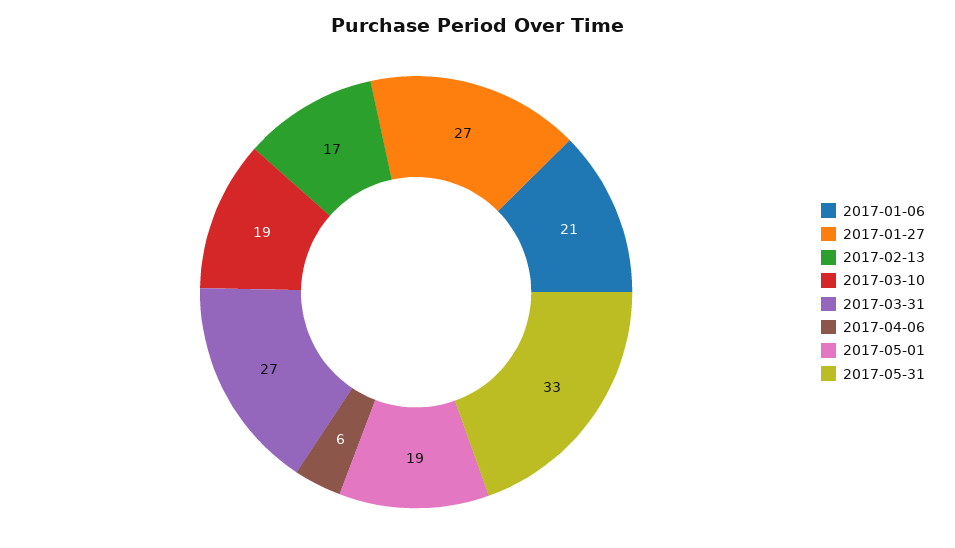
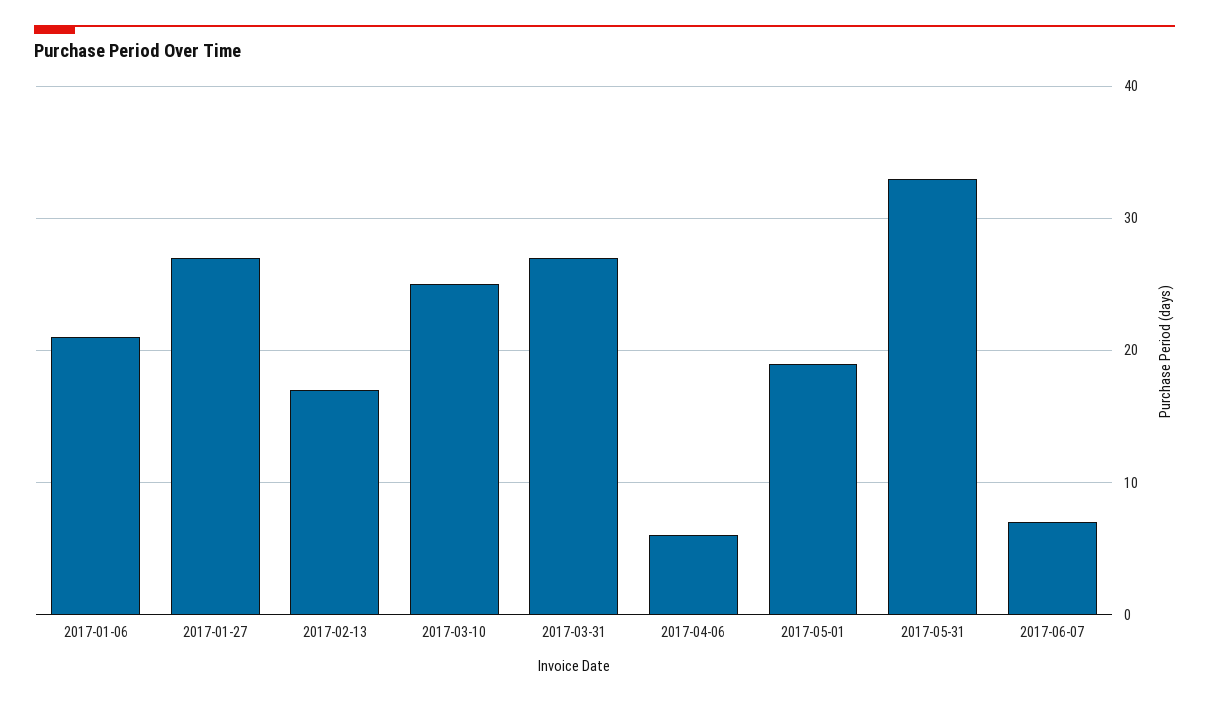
2017-03-10: 19 -> 25
2017-06-07: none -> 7

